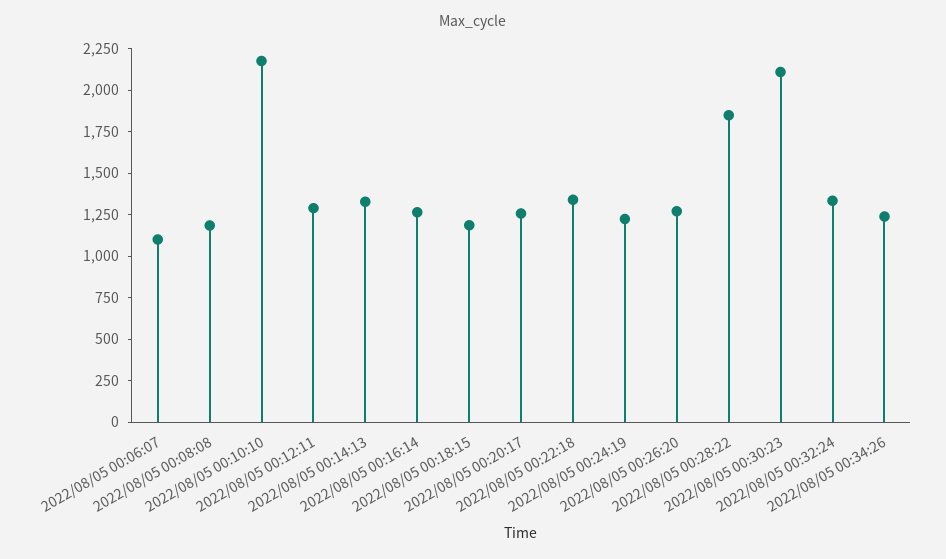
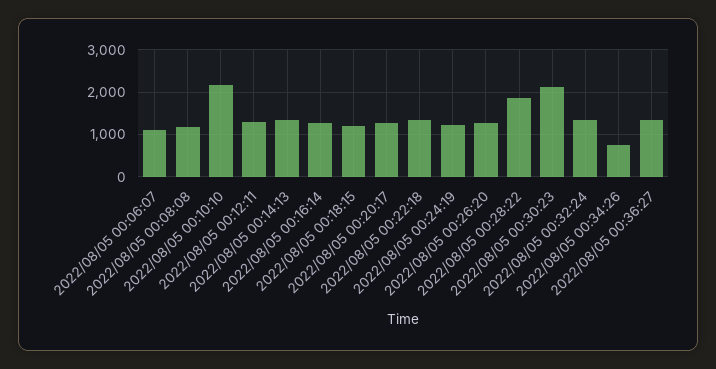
2022/08/05 00:34:26: 1250 -> 800
2022/08/05 00:36:27: none -> 1400

